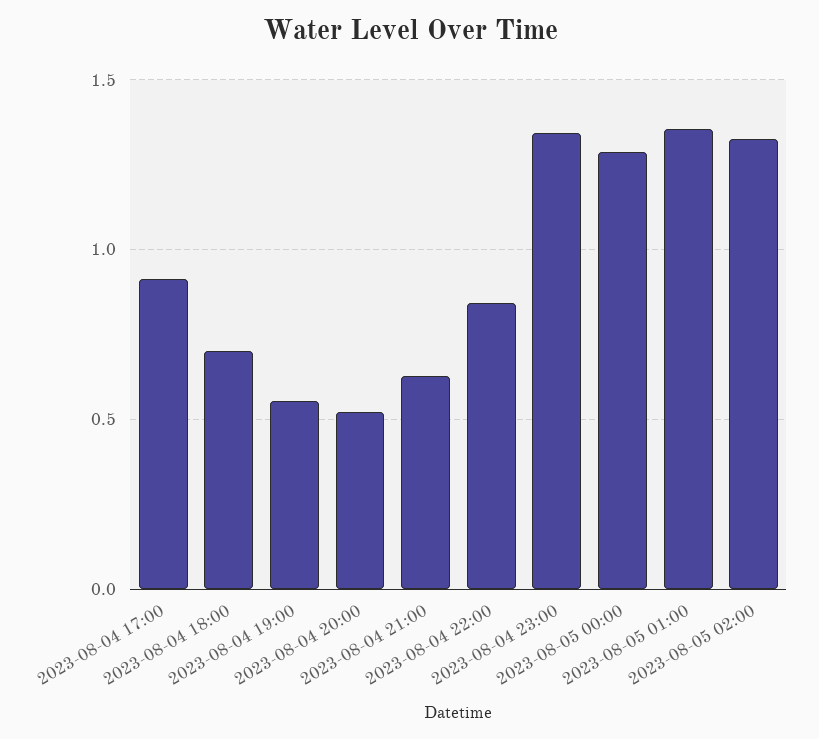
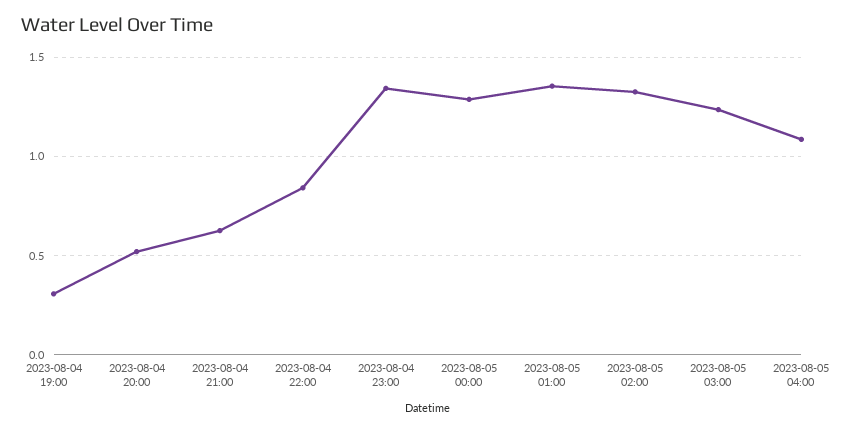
2023-08-04 17:00: 0.9 -> none
2023-08-04 18:00: 0.7 -> none
2023-08-04 19:00: 0.55 -> 0.3
2023-08-05 03:00: none -> 1.25
2023-08-05 04:00: none -> 1.1

